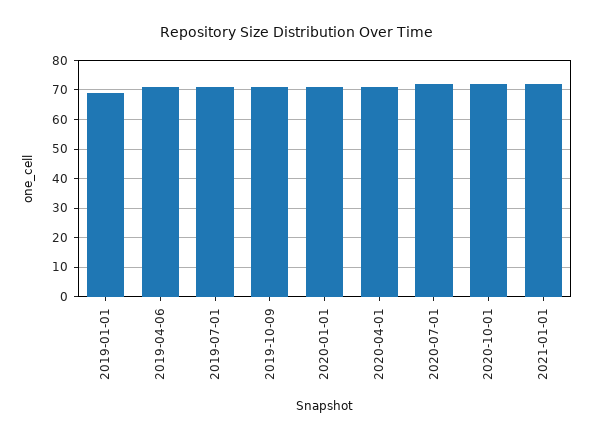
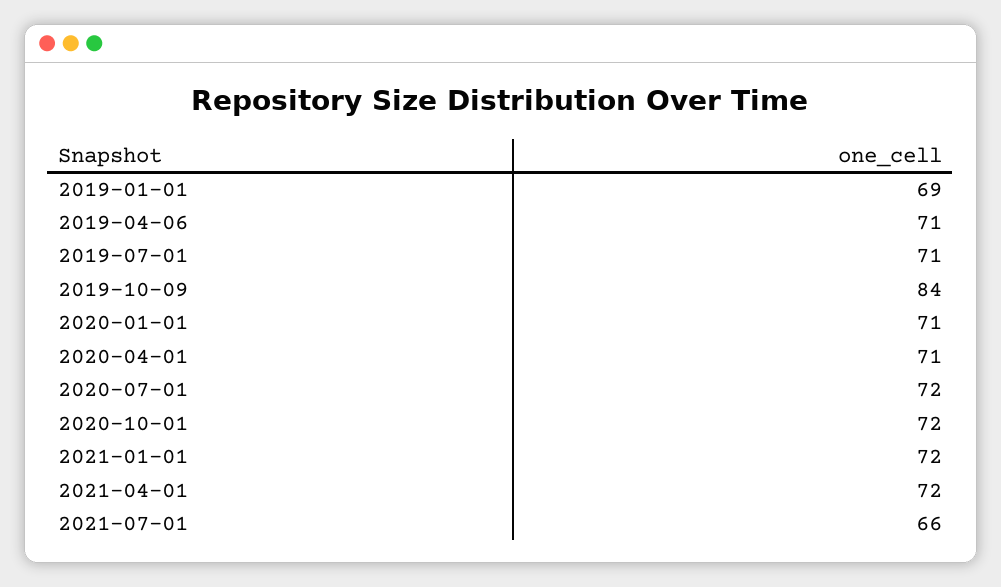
2019-10-09: 70 -> 84
2021-04-01: none -> 72
2021-07-01: none -> 66

